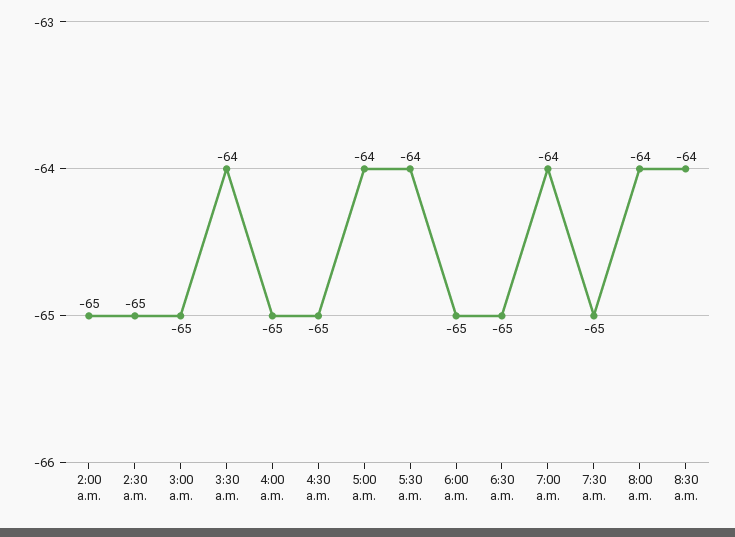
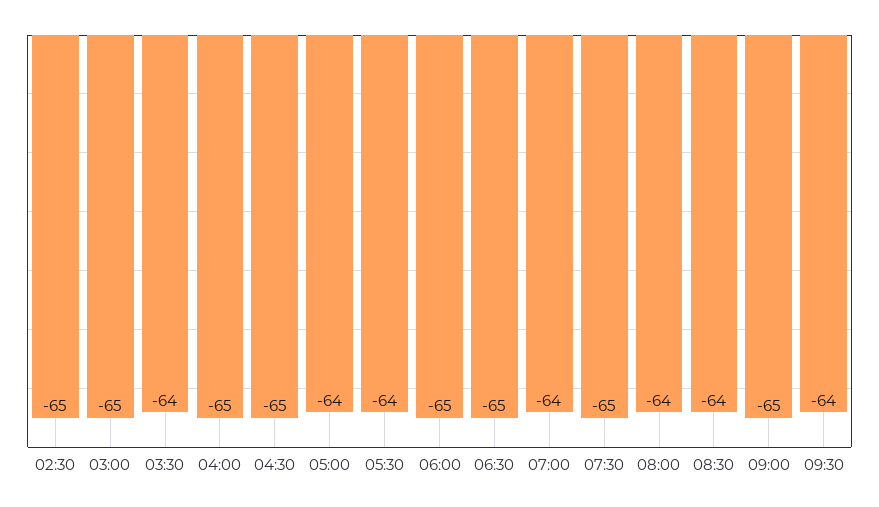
2:00 a.m.: -65 -> none
09:00: none -> -65
09:30: none -> -64

